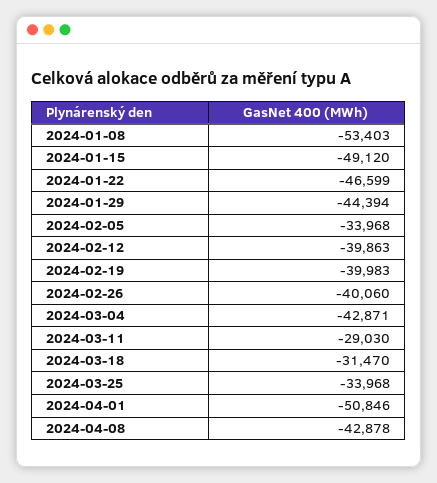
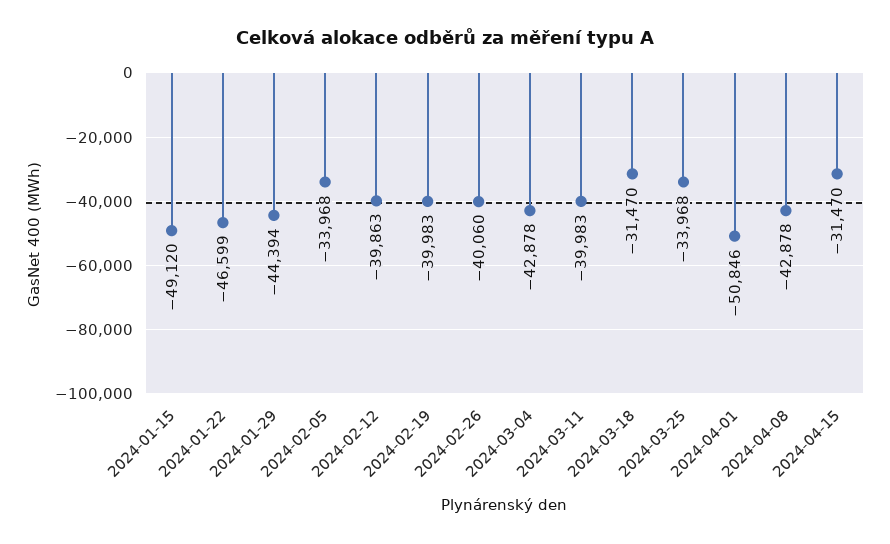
2024-01-08: -53403 -> none
2024-03-04: -42871 -> -42878
2024-03-11: -29030 -> -39983
2024-04-15: none -> -31470

